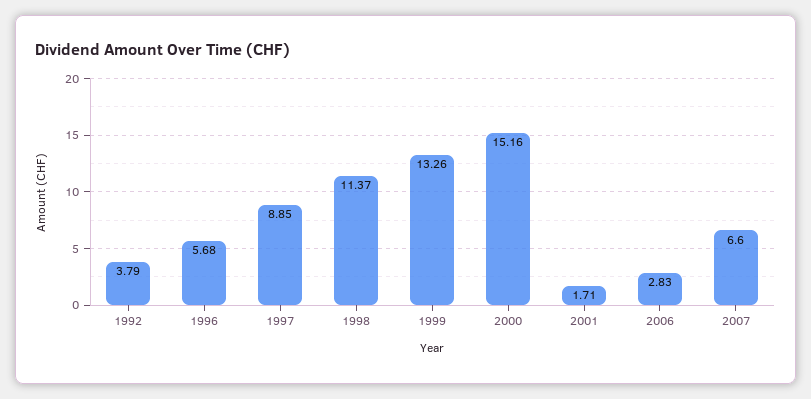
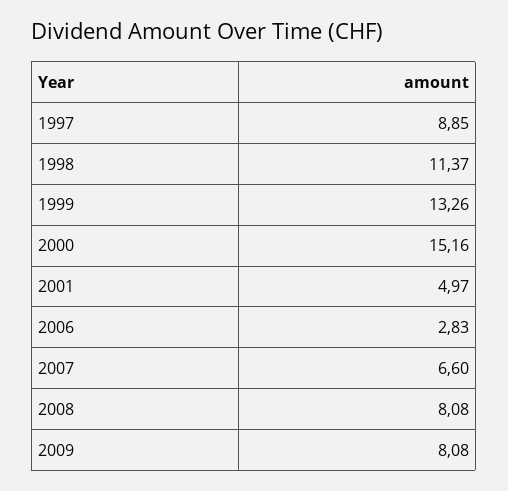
1992: 3.79 -> none
1996: 5.68 -> none
2001: 1.71 -> 4.97
2008: none -> 8.08
2009: none -> 8.08

